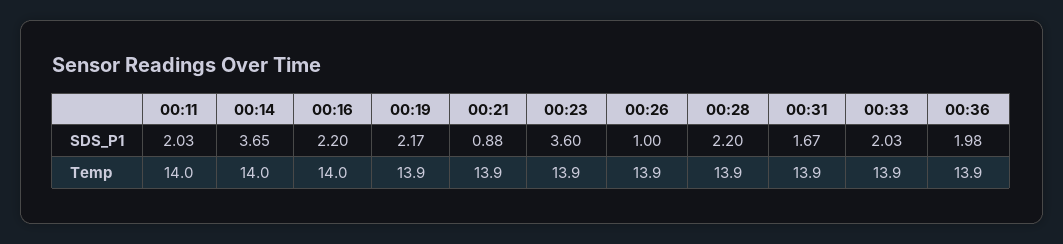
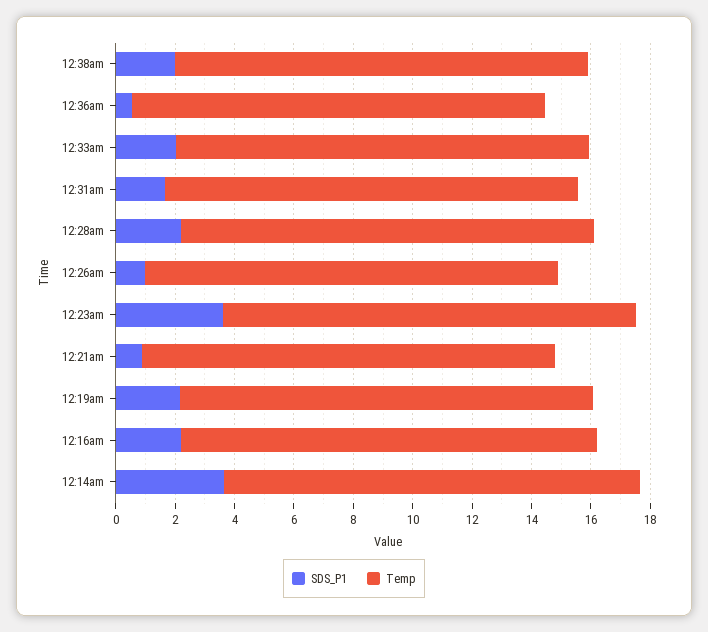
SDS_P1, 00:11: 2.03 -> none
SDS_P1, 00:36: 1.98 -> 0.5
Temp, 00:11: 14 -> none
SDS_P1, 12:38am: none -> 2
Temp, 12:38am: none -> 14

